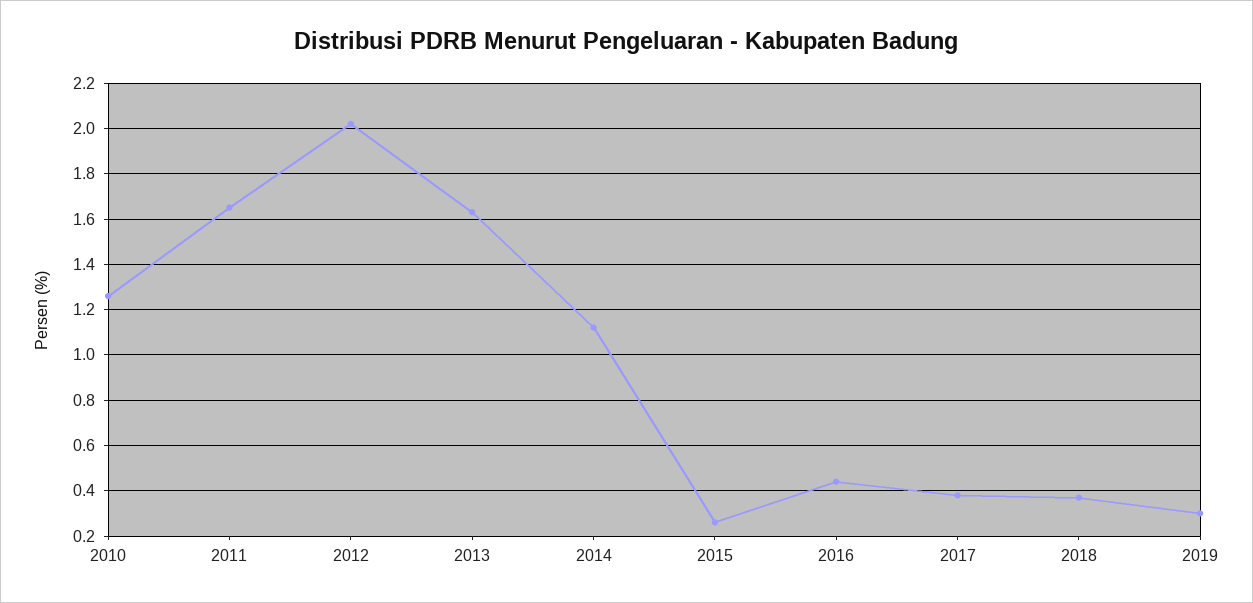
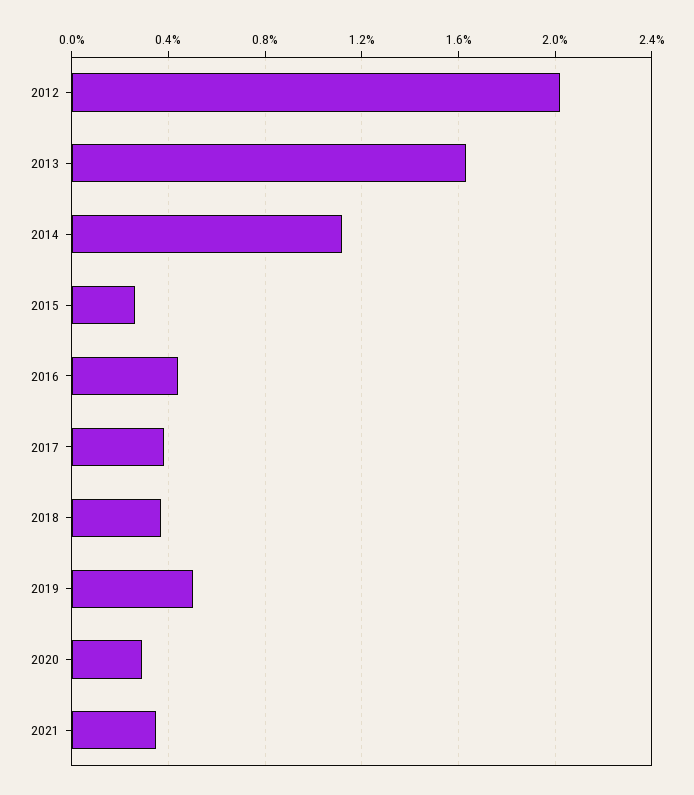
2010: 1.25 -> none
2011: 1.65 -> none
2019: 0.3 -> 0.5
2020: none -> 0.3
2021: none -> 0.35

